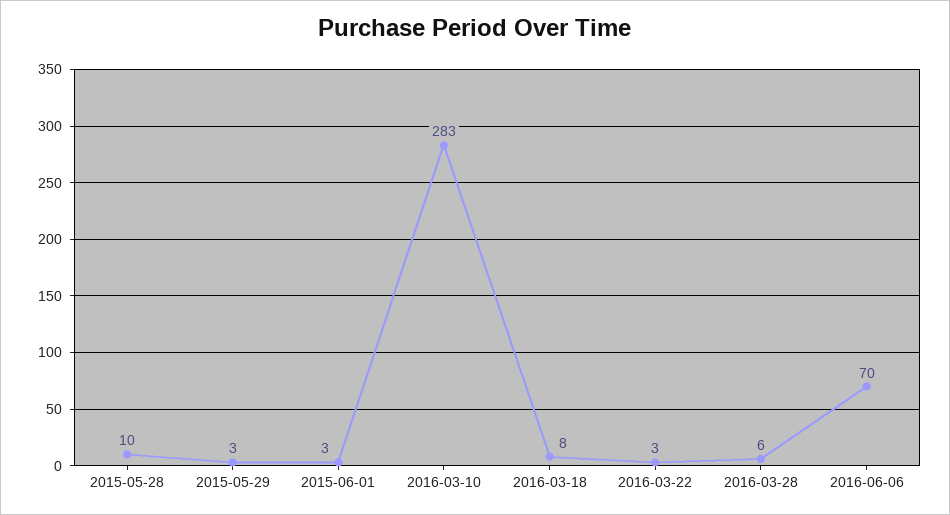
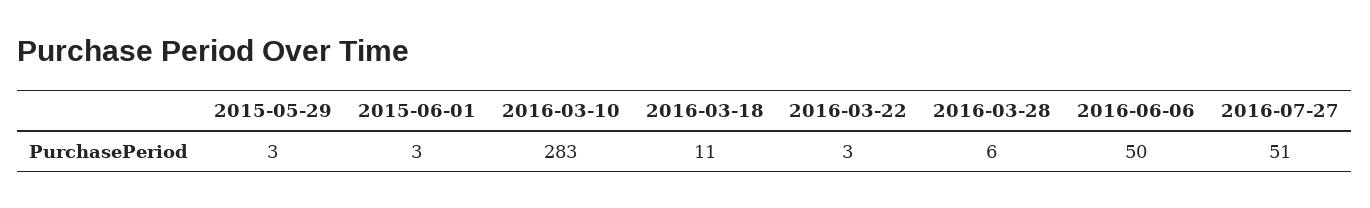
2015-05-28: 10 -> none
2016-03-18: 8 -> 11
2016-06-06: 70 -> 50
2016-07-27: none -> 51

